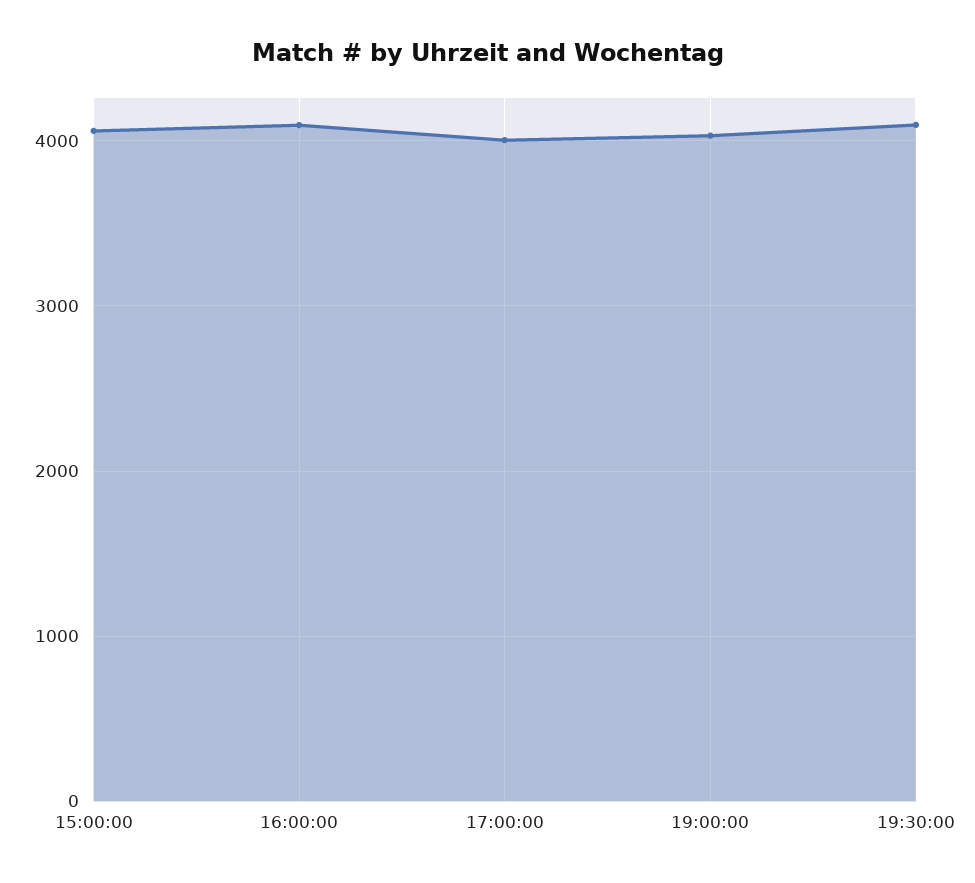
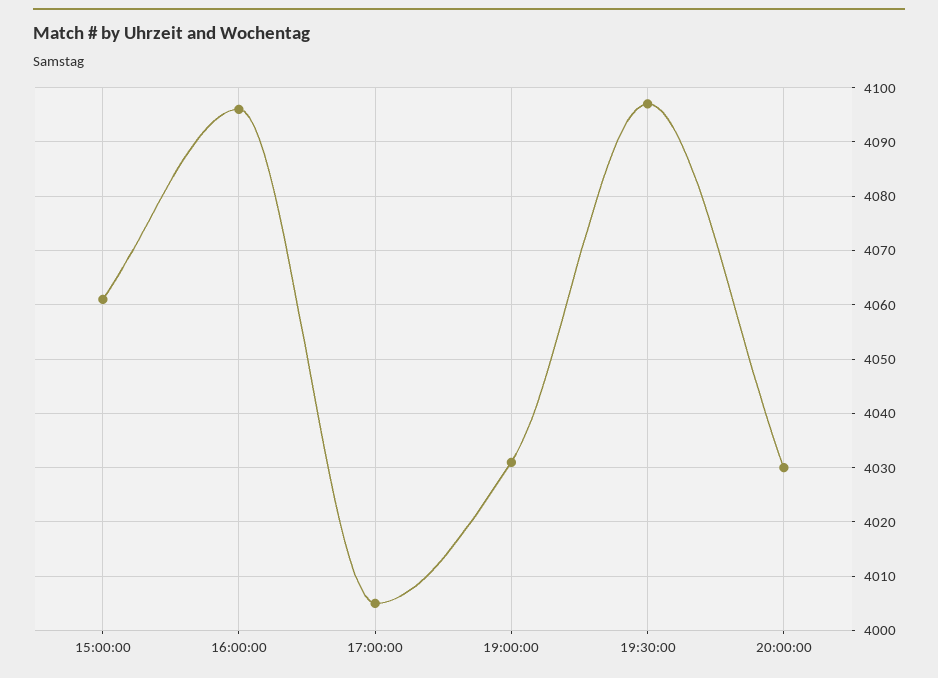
20:00:00: none -> 4030

